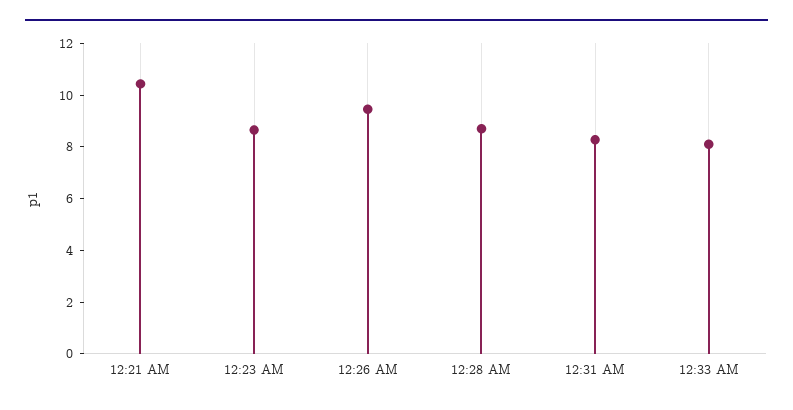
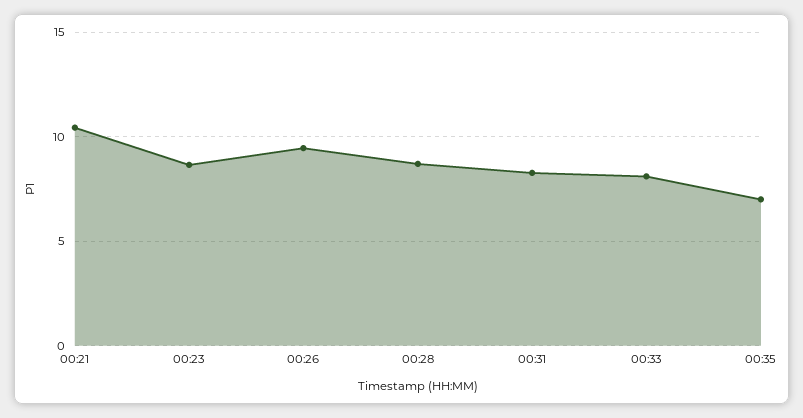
00:35: none -> 7

